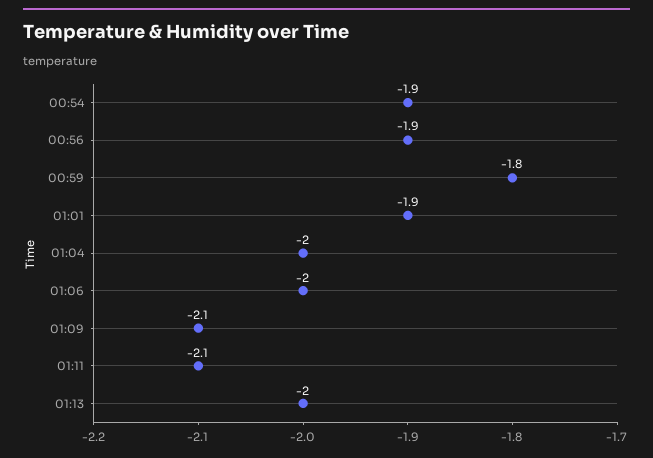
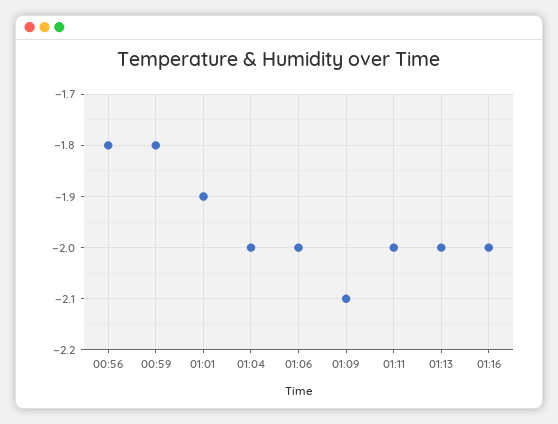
00:54: -1.9 -> none
00:56: -1.9 -> -1.8
01:11: -2.1 -> -2
01:16: none -> -2

